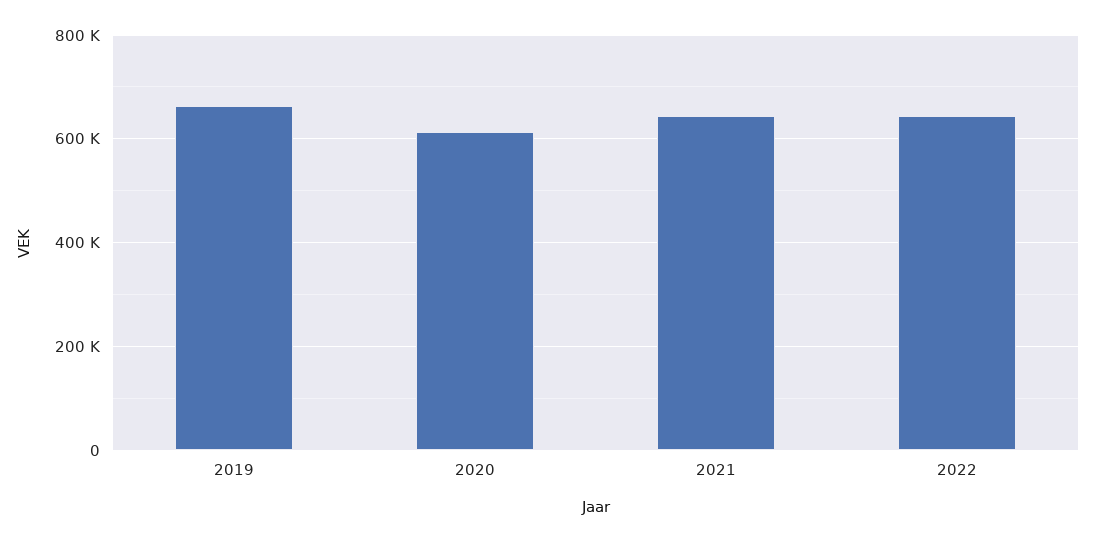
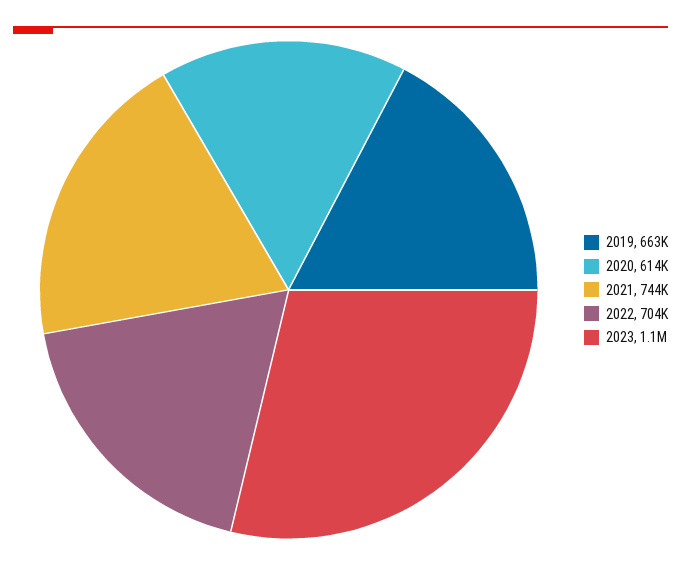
2021: 640000 -> 744000
2022: 640000 -> 704000
2023: none -> 1100000

